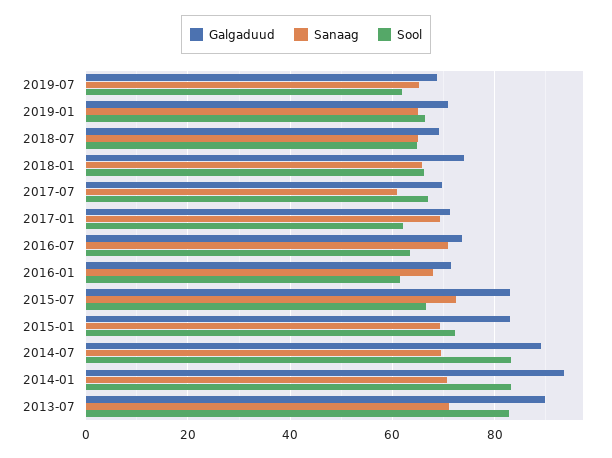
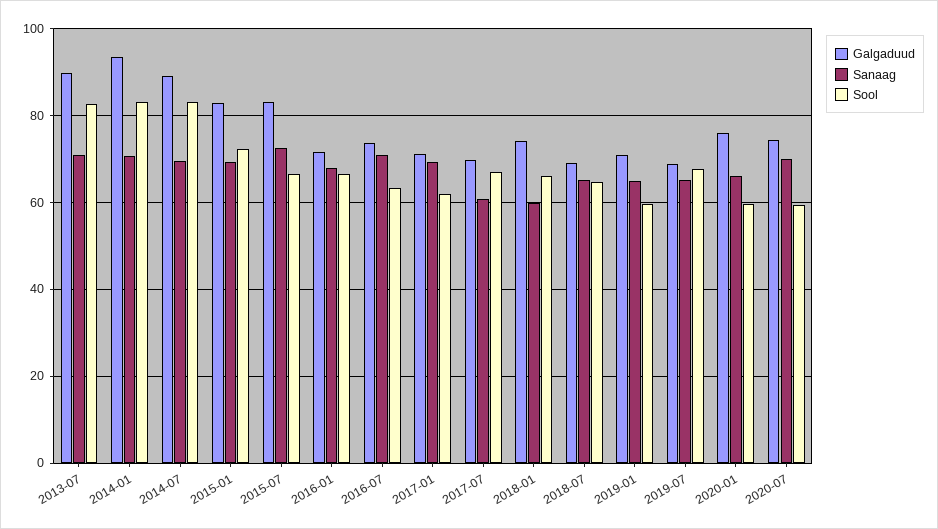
Sool, 2019-07: 62 -> 68
Sool, 2019-01: 66 -> 60
Sanaag, 2018-01: 66 -> 60
Sool, 2016-01: 62 -> 66
Galgaduud, 2020-01: none -> 76
Sanaag, 2020-01: none -> 66
Sool, 2020-01: none -> 60
Galgaduud, 2020-07: none -> 74
Sanaag, 2020-07: none -> 70
Sool, 2020-07: none -> 60

